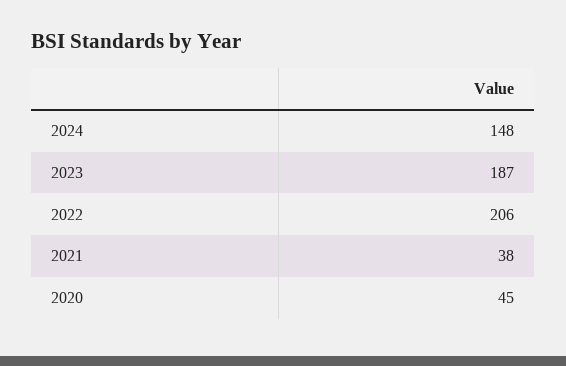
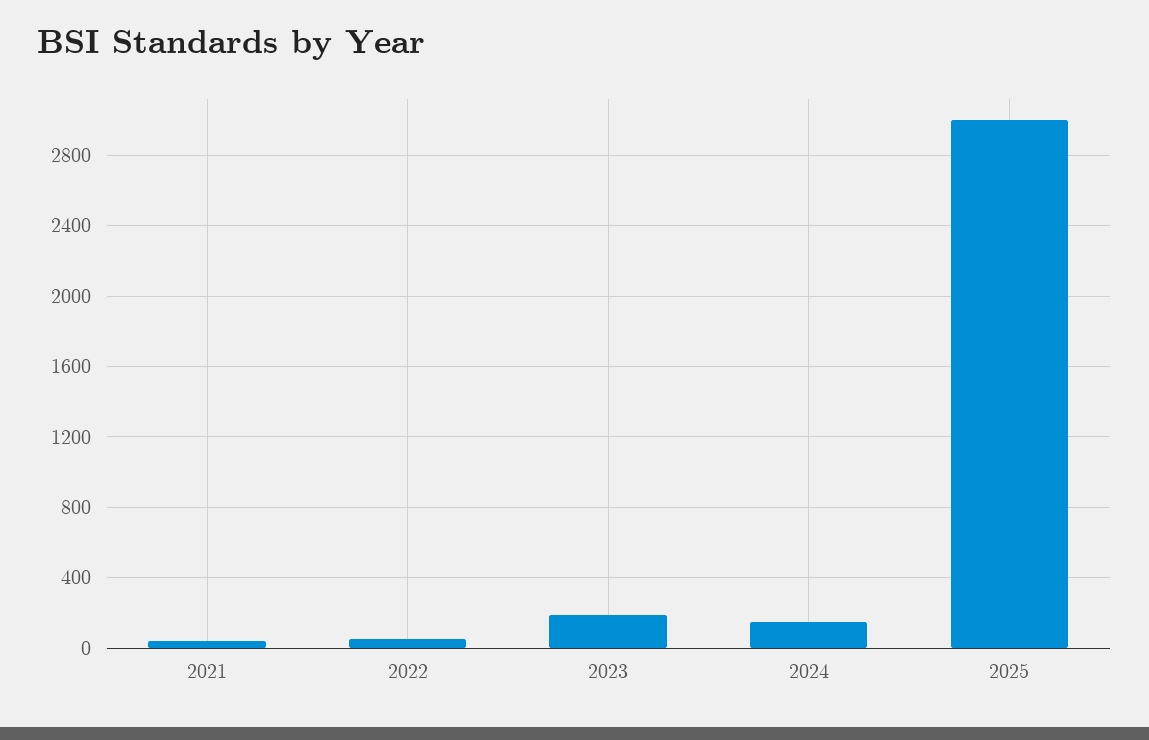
2022: 206 -> 50
2020: 45 -> none
2025: none -> 3000

